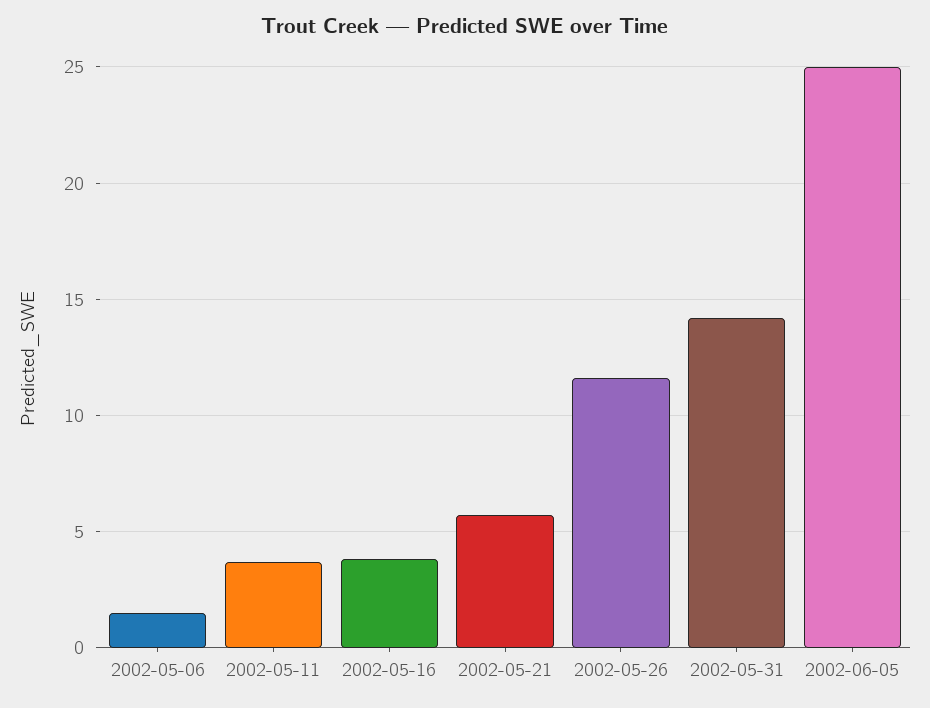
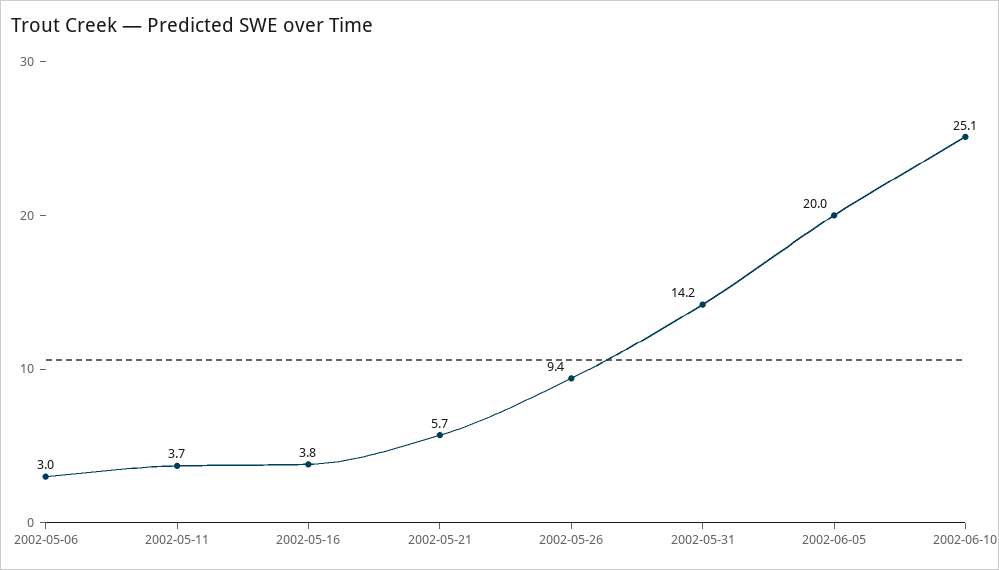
2002-05-06: 1.5 -> 3
2002-05-26: 11.5 -> 9.4
2002-06-05: 25 -> 20
2002-06-10: none -> 25.1

